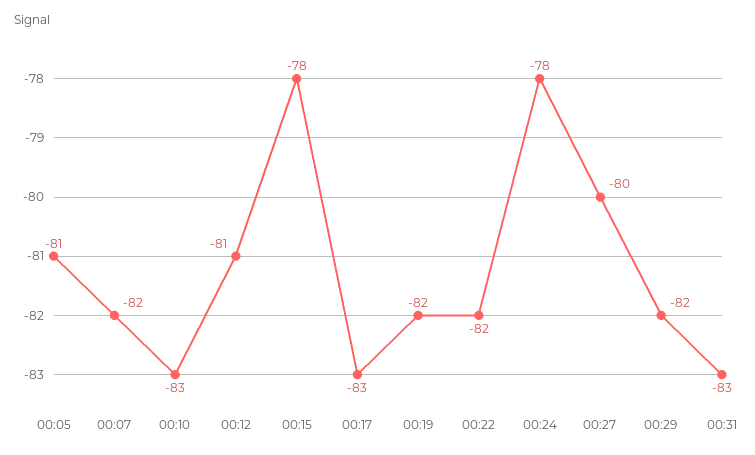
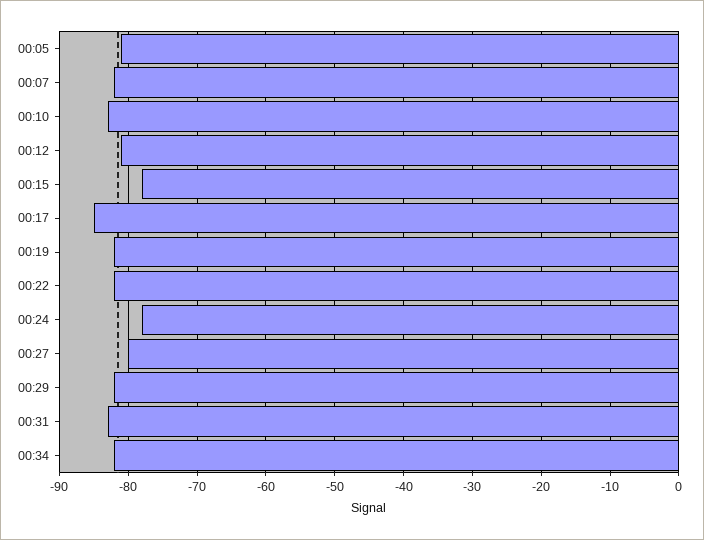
00:17: -83 -> -85
00:34: none -> -82

